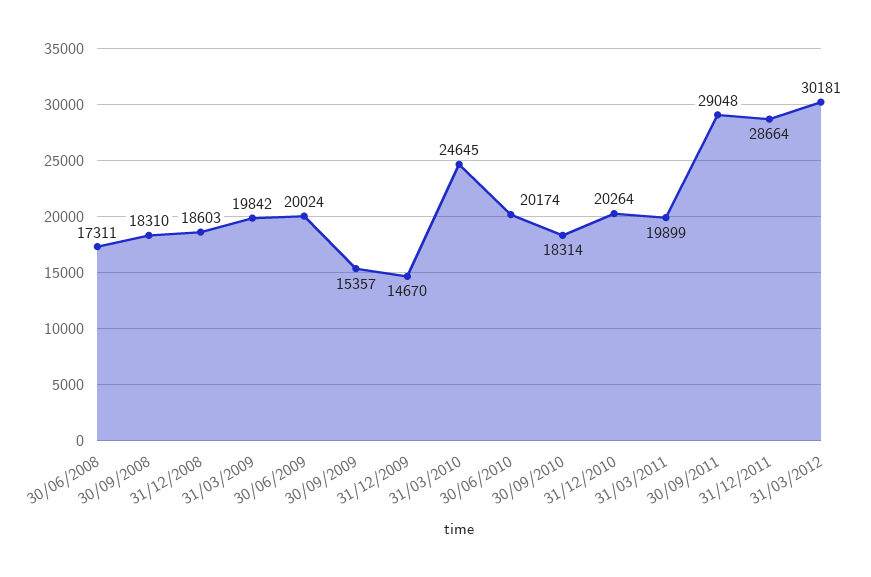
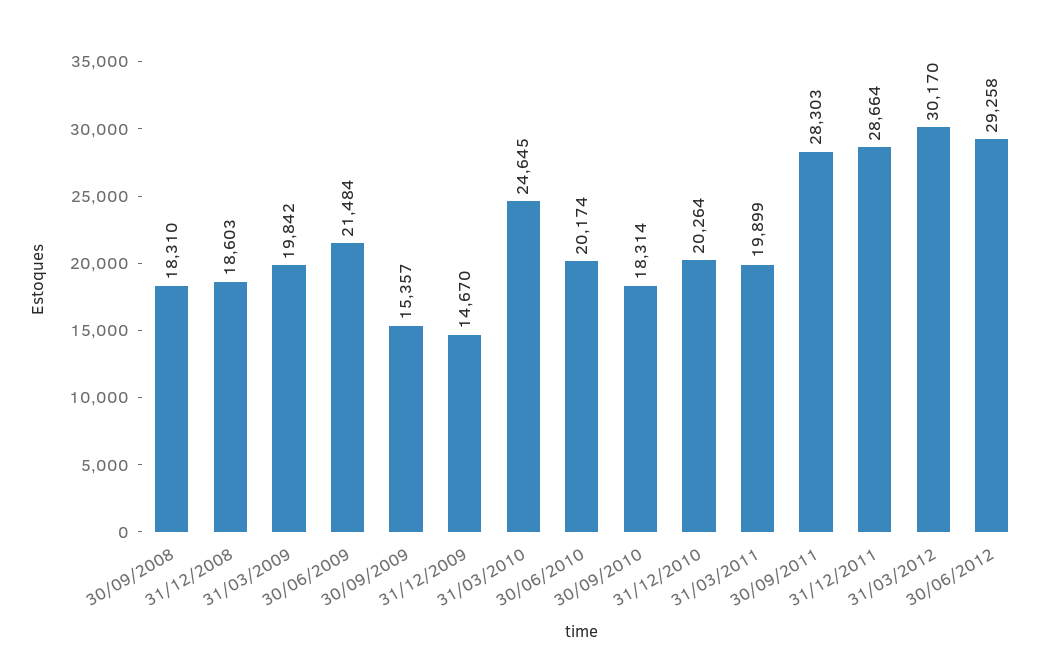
30/06/2008: 17311 -> none
30/06/2009: 20024 -> 21484
30/09/2011: 29048 -> 28303
31/03/2012: 30181 -> 30170
30/06/2012: none -> 29258

